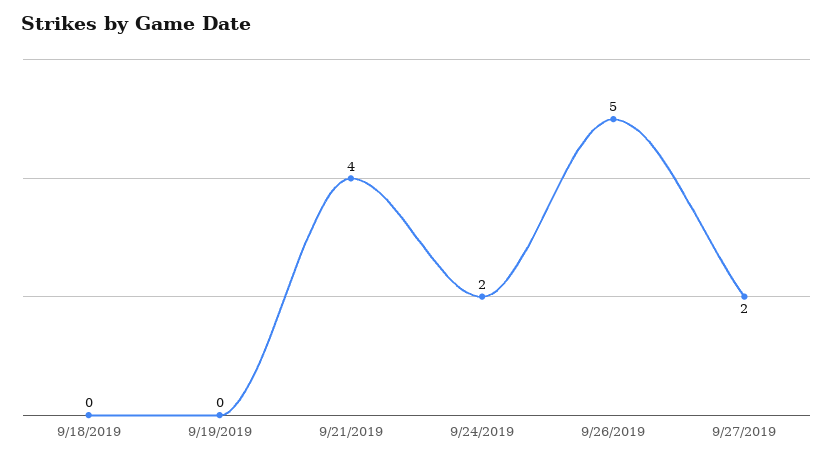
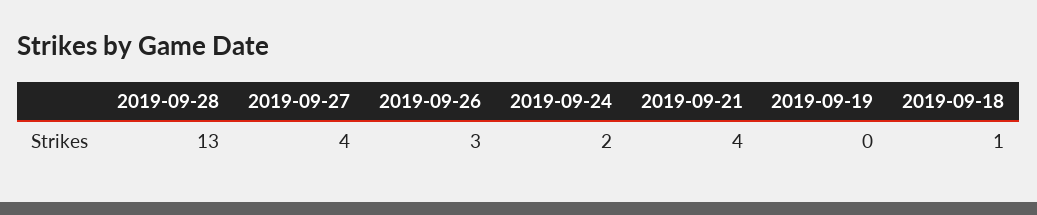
9/18/2019: 0 -> 1
9/26/2019: 5 -> 3
9/27/2019: 2 -> 4
2019-09-28: none -> 13

